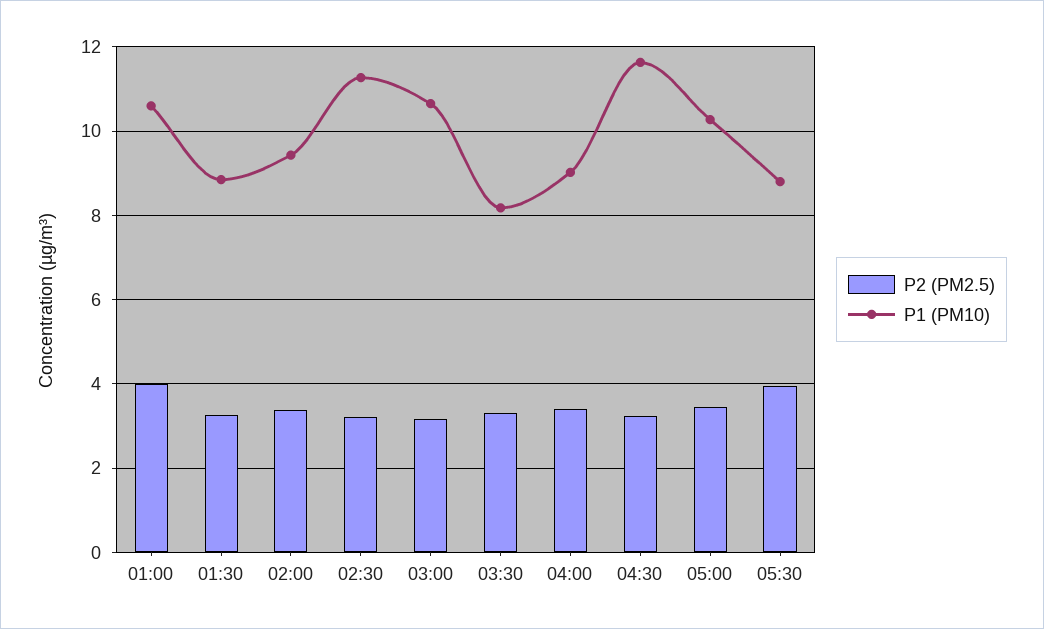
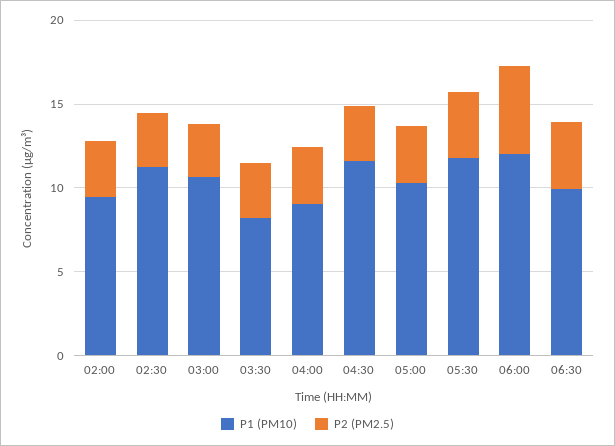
P2 (PM2.5), 01:00: 4 -> none
P1 (PM10), 01:00: 10.6 -> none
P2 (PM2.5), 01:30: 3.2 -> none
P1 (PM10), 01:30: 8.8 -> none
P1 (PM10), 05:30: 8.8 -> 12
P1 (PM10), 06:00: none -> 12
P2 (PM2.5), 06:00: none -> 5
P1 (PM10), 06:30: none -> 10
P2 (PM2.5), 06:30: none -> 4

